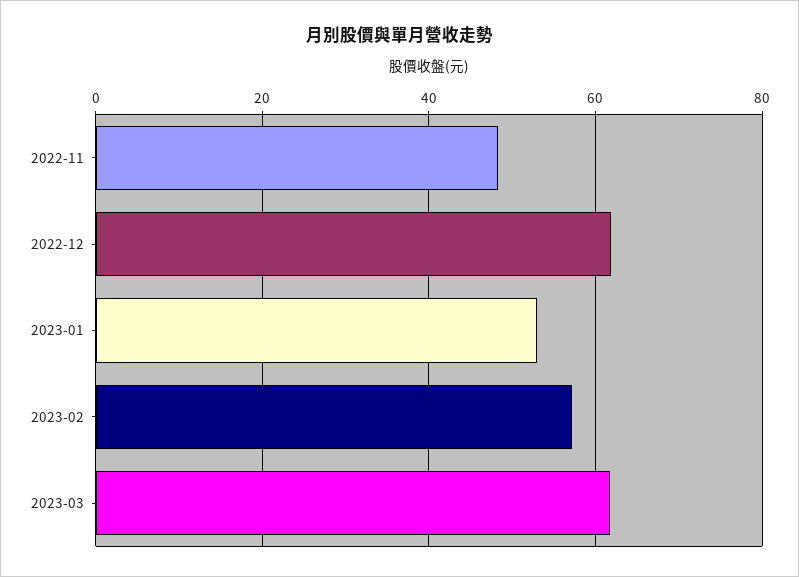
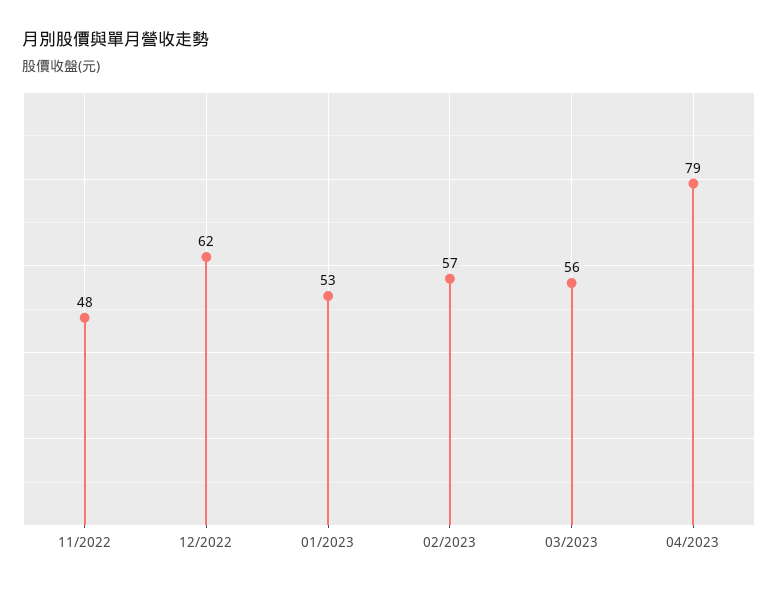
2023-03: 62 -> 56
04/2023: none -> 79

